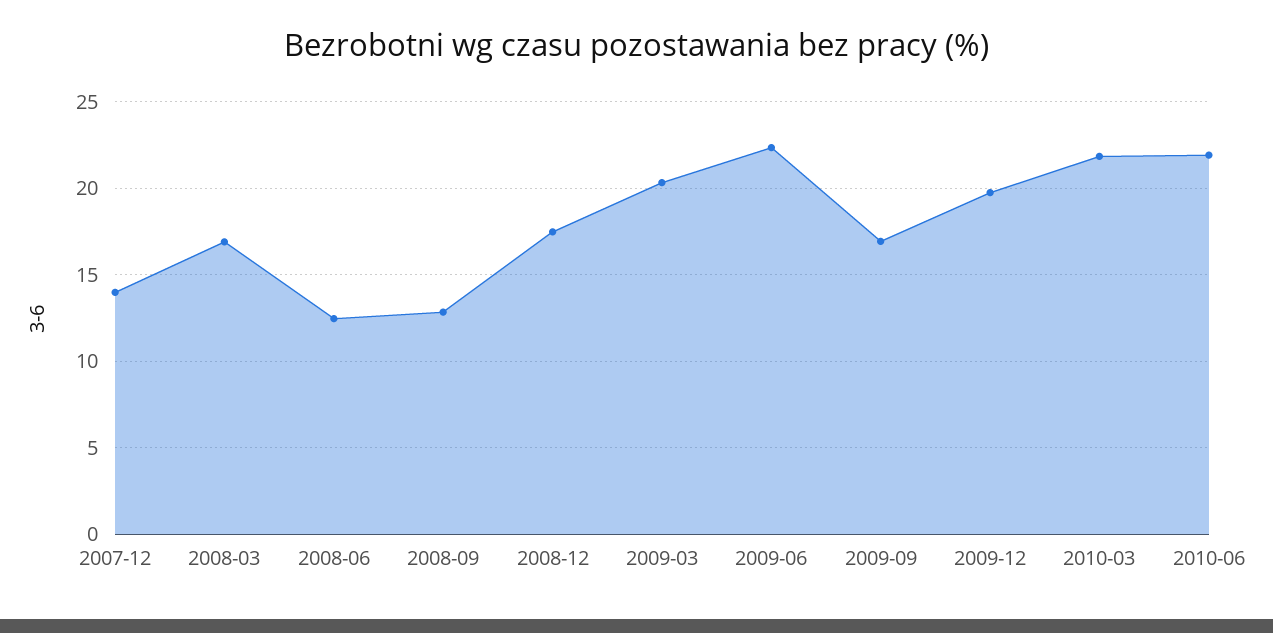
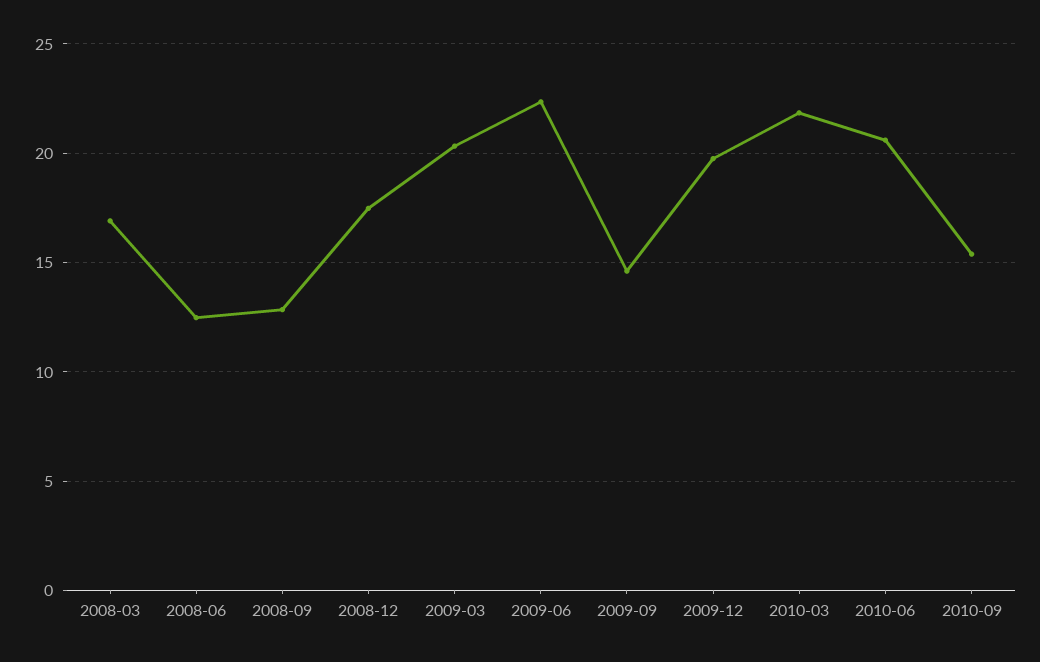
2007-12: 14 -> none
2009-09: 17 -> 14.5
2010-06: 22 -> 20.5
2010-09: none -> 15.5

